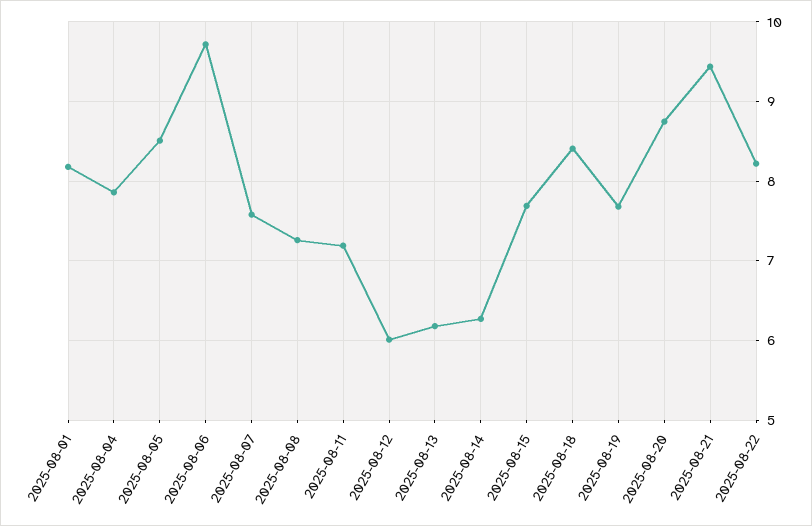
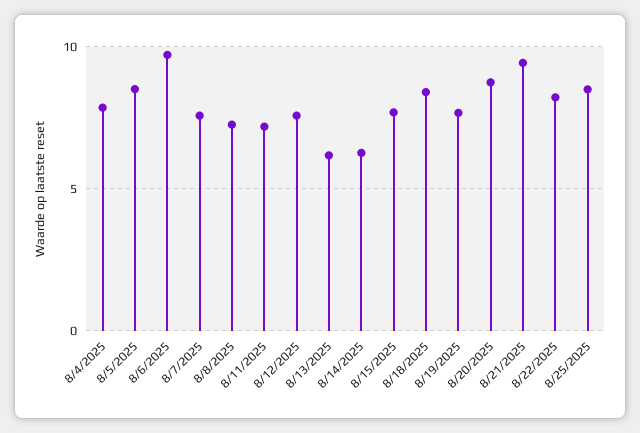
2025-08-01: 8.2 -> none
2025-08-12: 6 -> 7.5
8/25/2025: none -> 8.5

